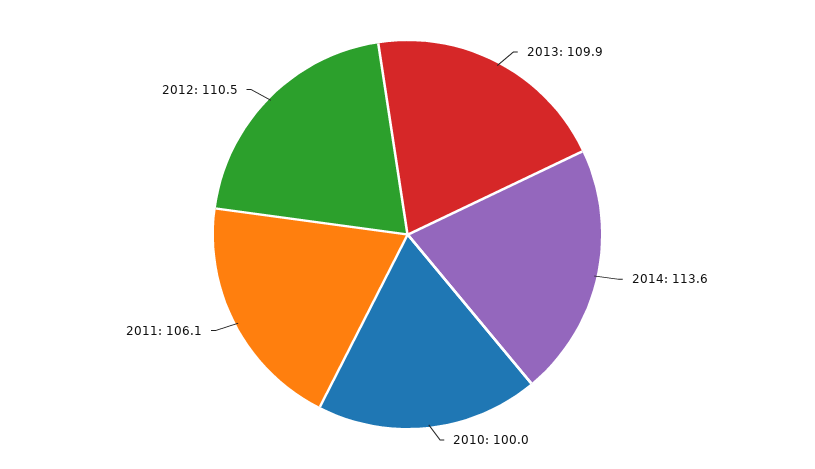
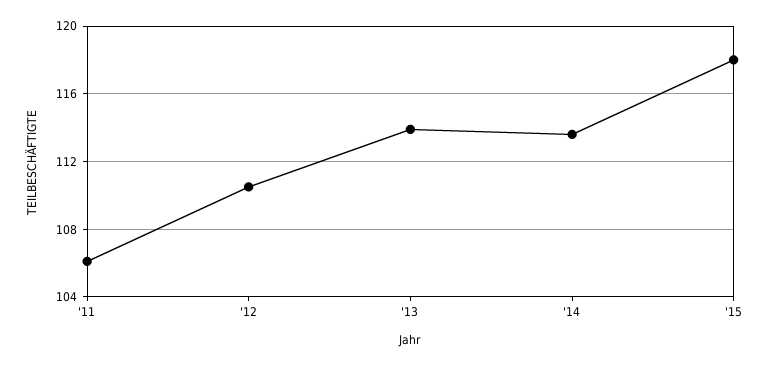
2013: 109.9 -> 114
2010: 100 -> none
'15: none -> 118

